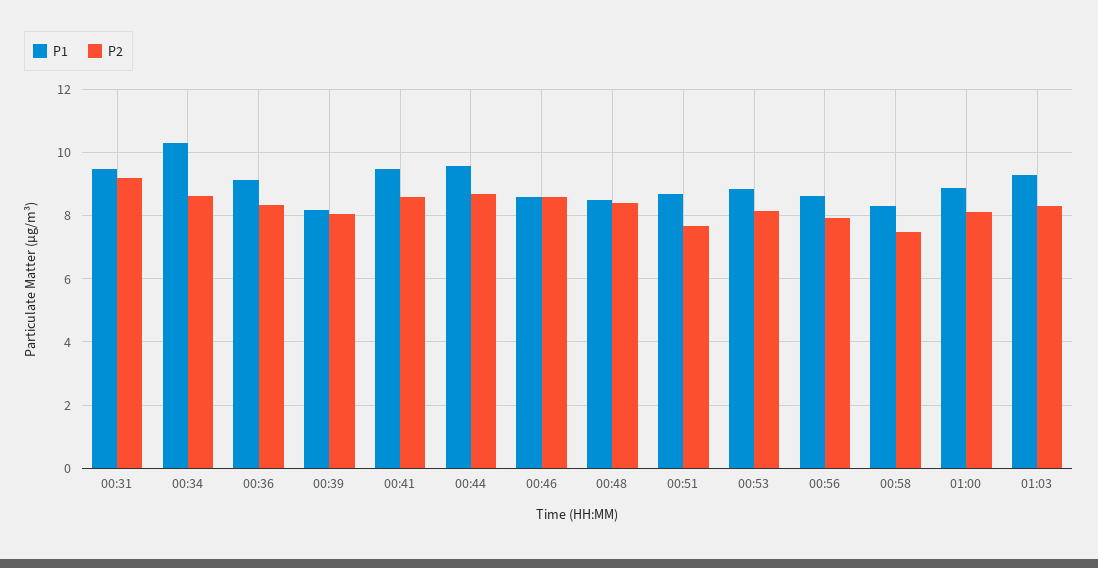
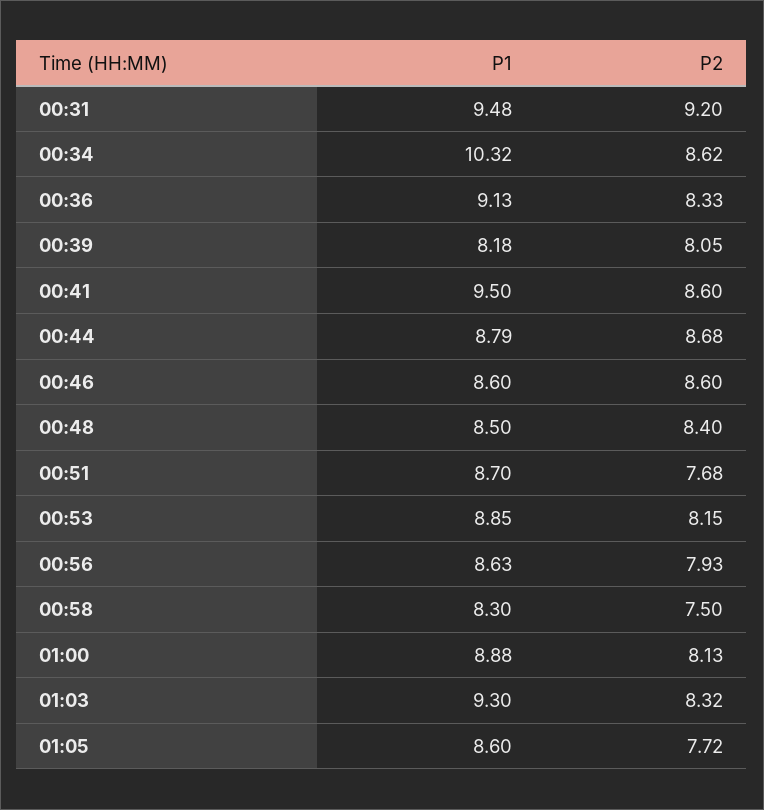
P1, 00:44: 9.6 -> 8.79
P1, 01:05: none -> 8.6
P2, 01:05: none -> 7.72

